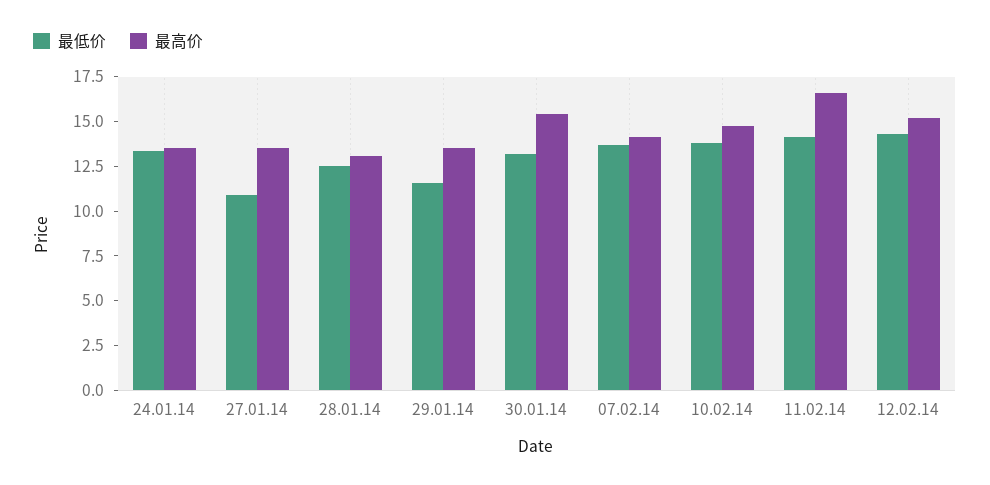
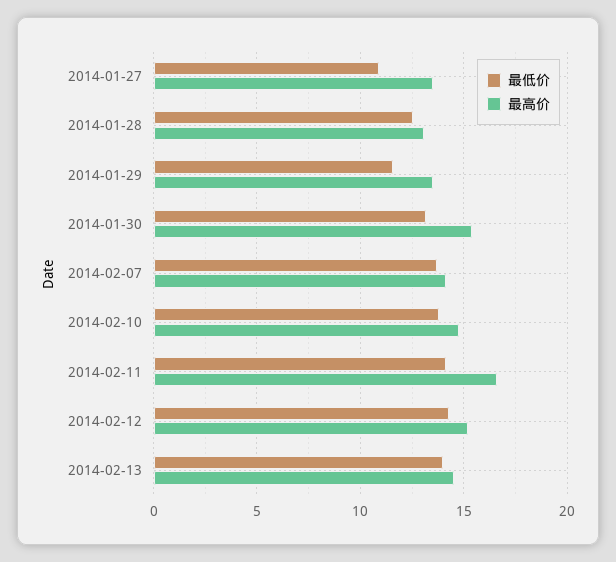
最低价, 24.01.14: 13.5 -> none
最高价, 24.01.14: 13.5 -> none
最低价, 2014-02-13: none -> 14
最高价, 2014-02-13: none -> 14.5

